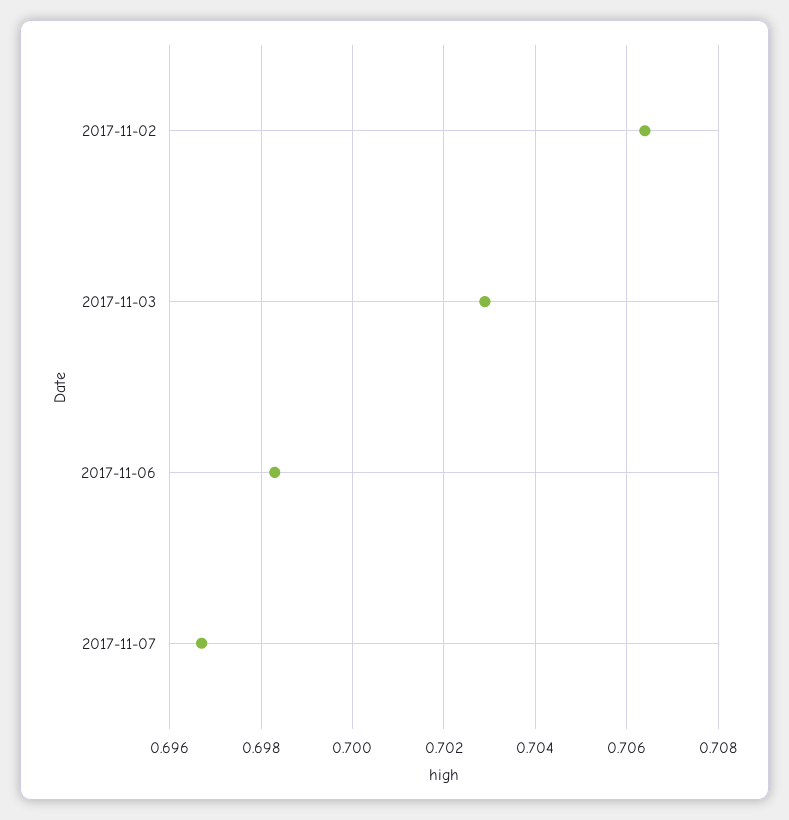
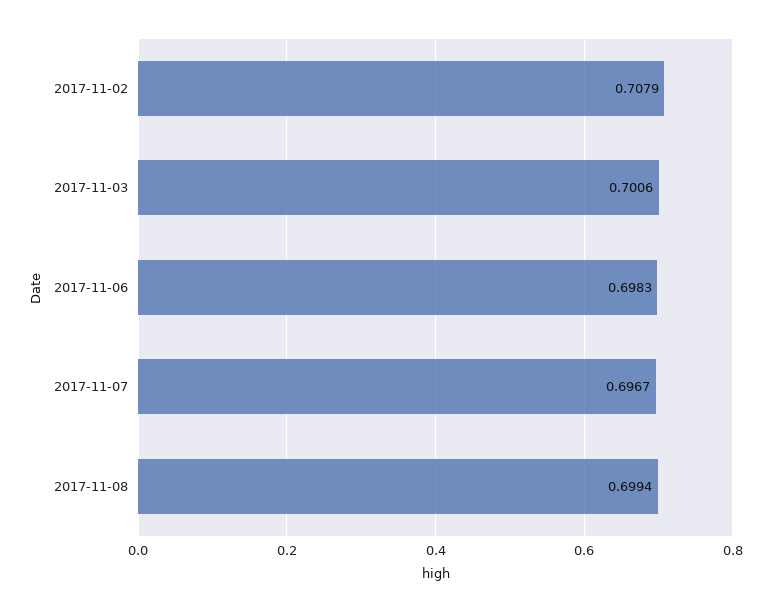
2017-11-02: 0.7065 -> 0.7079
2017-11-03: 0.703 -> 0.7006
2017-11-08: none -> 0.6994

